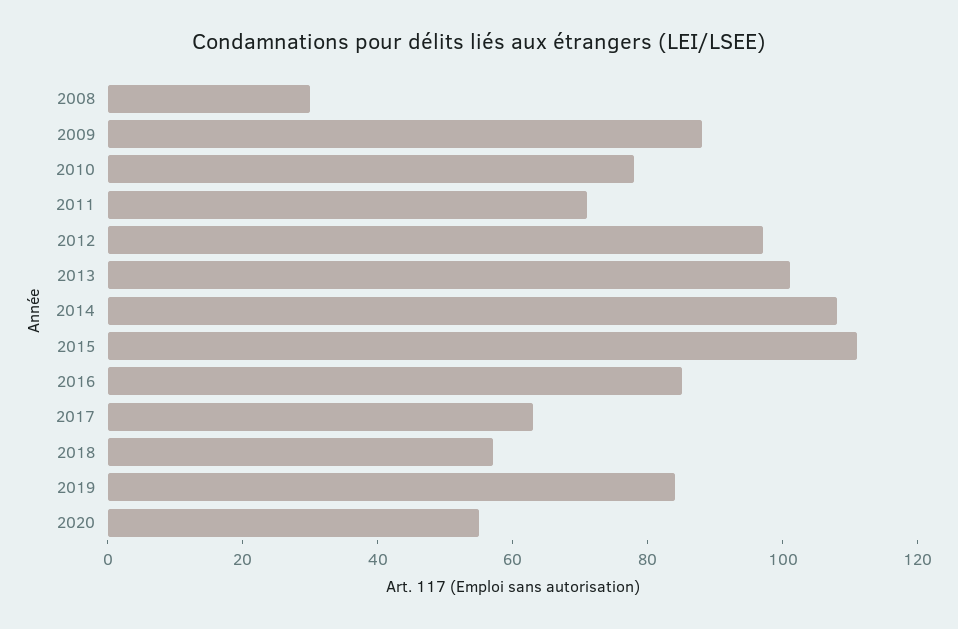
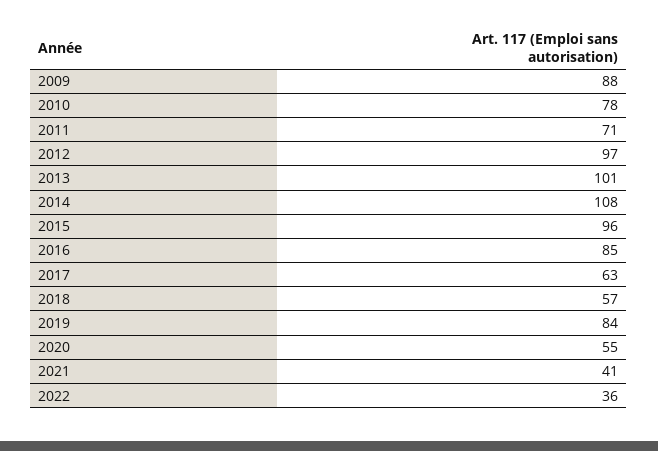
2008: 30 -> none
2015: 110 -> 96
2021: none -> 41
2022: none -> 36

